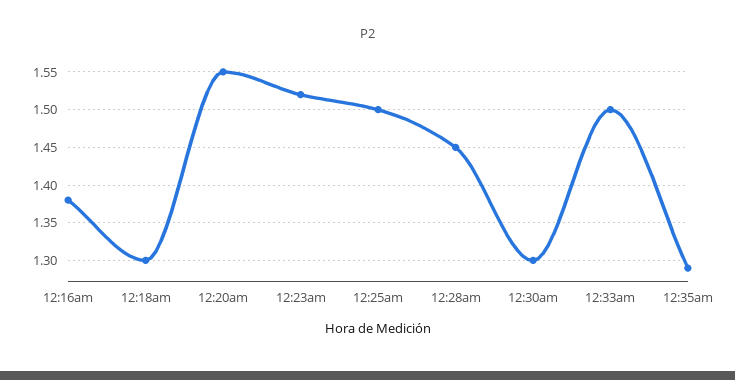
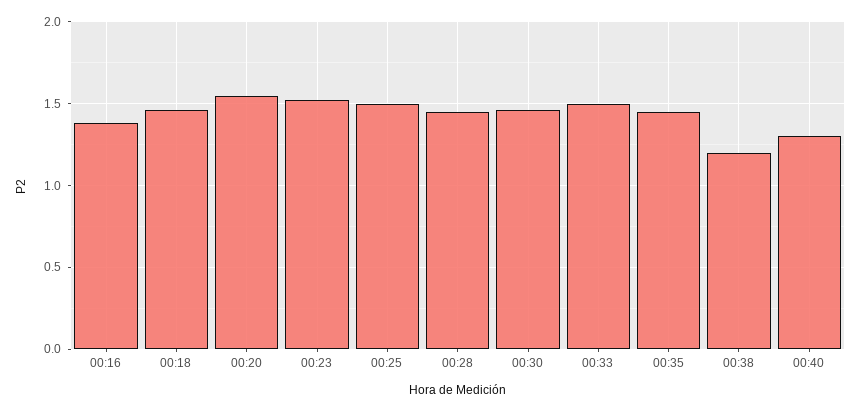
12:18am: 1.3 -> 1.45
12:30am: 1.3 -> 1.45
12:35am: 1.29 -> 1.45
00:38: none -> 1.2
00:40: none -> 1.3

